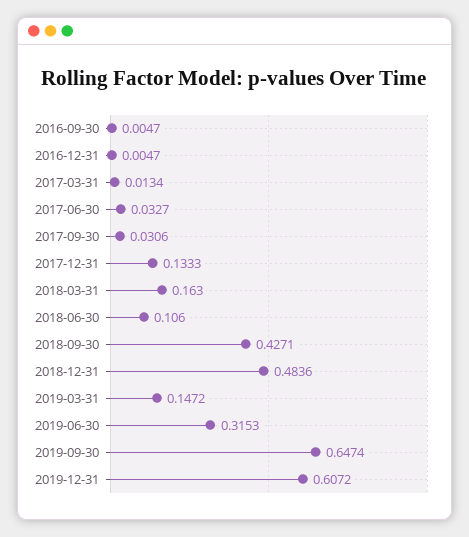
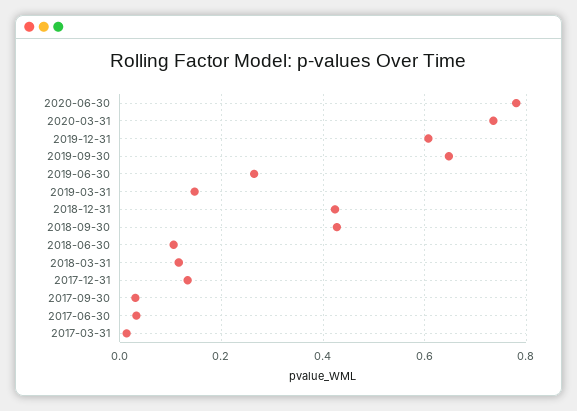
2016-09-30: 0.0047 -> none
2016-12-31: 0.0047 -> none
2018-03-31: 0.163 -> 0.12
2018-12-31: 0.4836 -> 0.42
2019-06-30: 0.3153 -> 0.26
2020-06-30: none -> 0.78
2020-03-31: none -> 0.74

